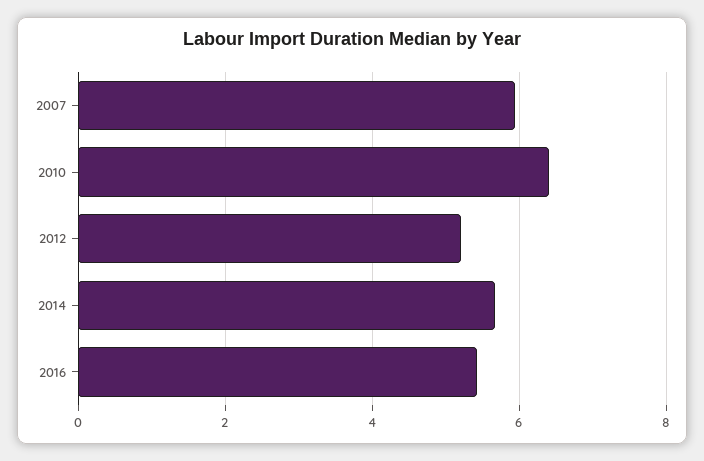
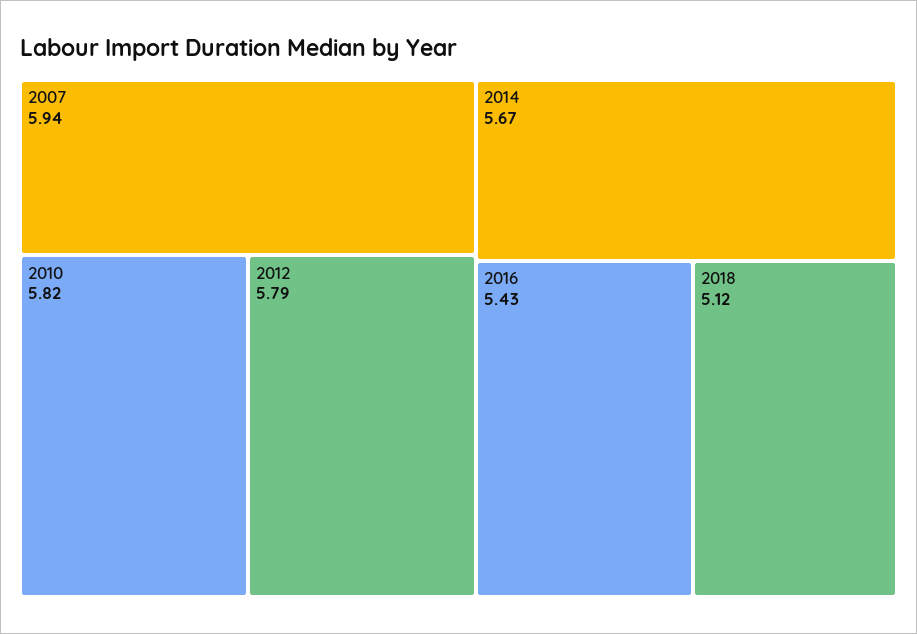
2010: 6.4 -> 5.82
2012: 5.2 -> 5.79
2018: none -> 5.12

